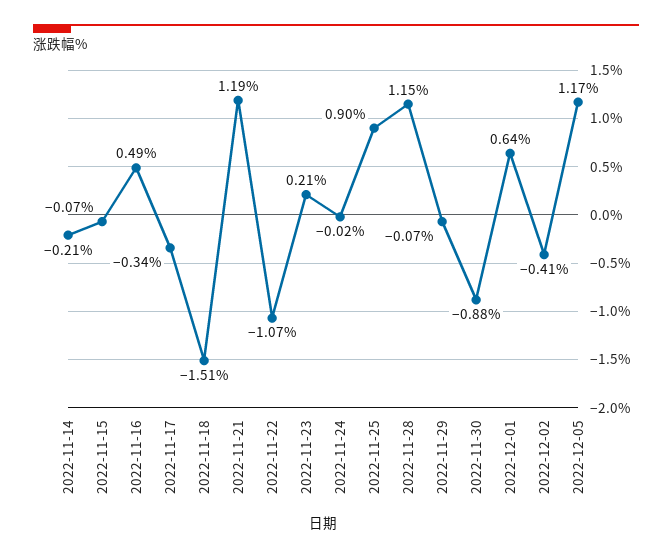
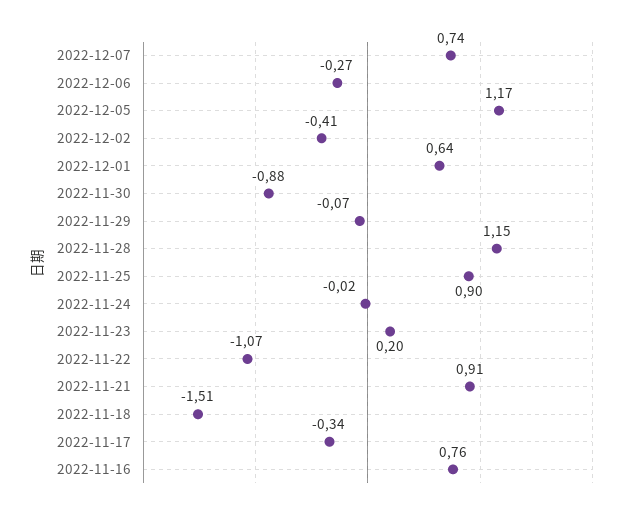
2022-11-14: -0.21 -> none
2022-11-15: -0.07 -> none
2022-11-16: 0.49 -> 0.76
2022-11-21: 1.19 -> 0.91
2022-11-23: 0.21 -> 0.2
2022-12-07: none -> 0.74
2022-12-06: none -> -0.27

